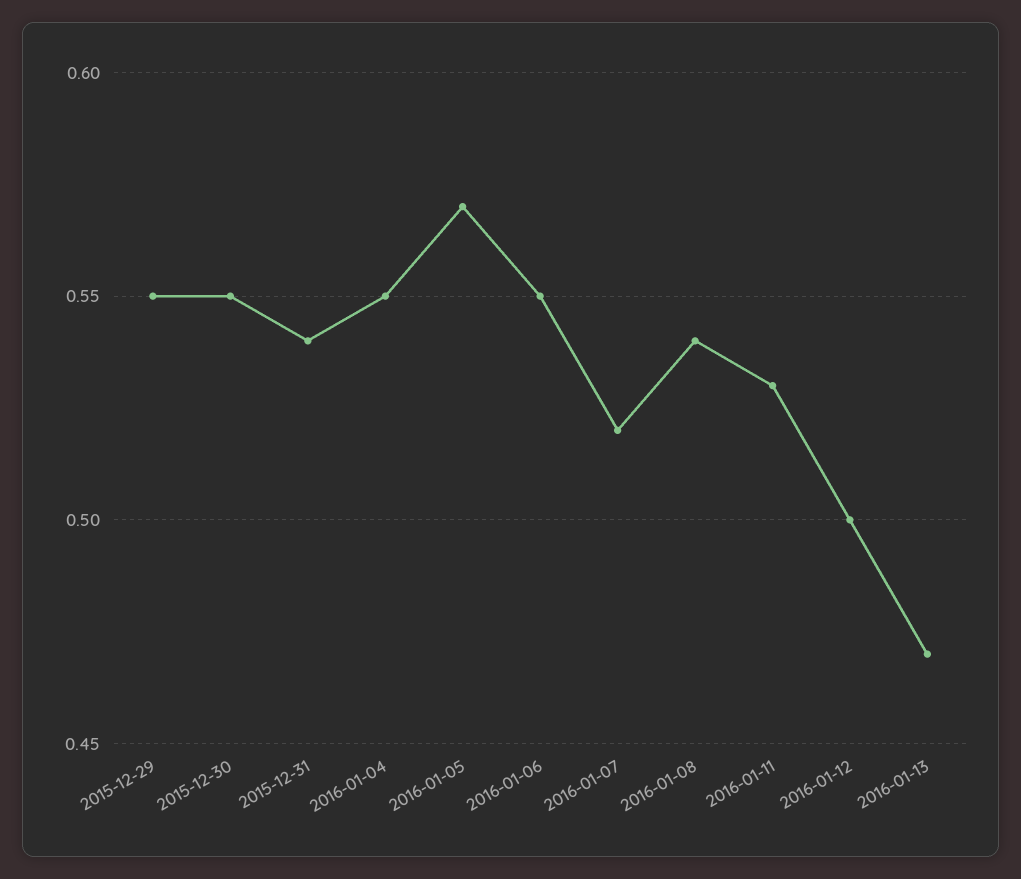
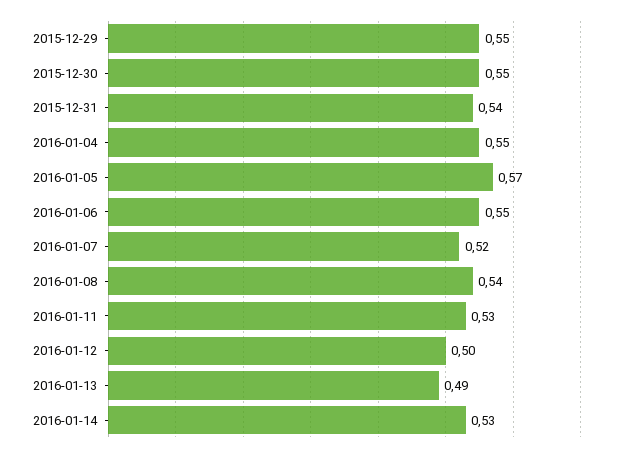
2016-01-13: 0.47 -> 0.49
2016-01-14: none -> 0.53

